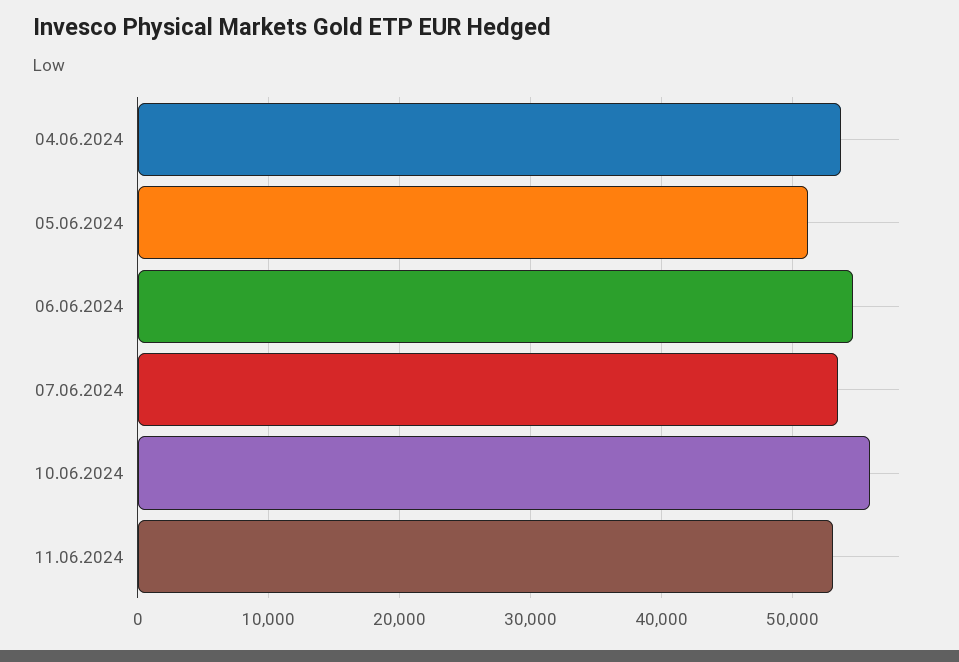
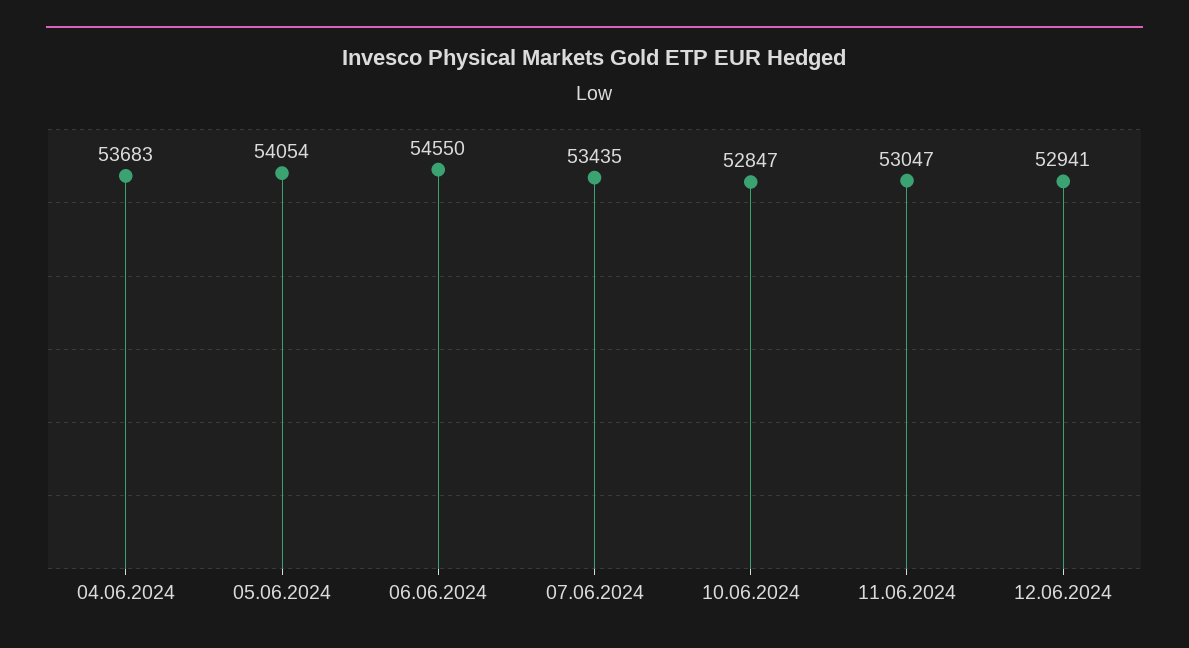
05.06.2024: 51000 -> 54054
10.06.2024: 56000 -> 52847
12.06.2024: none -> 52941

